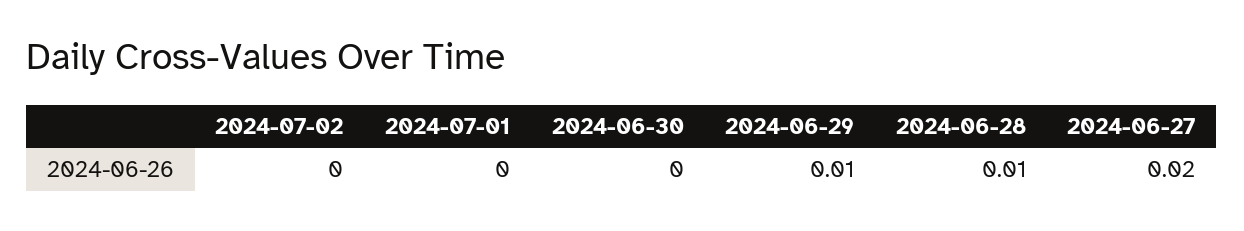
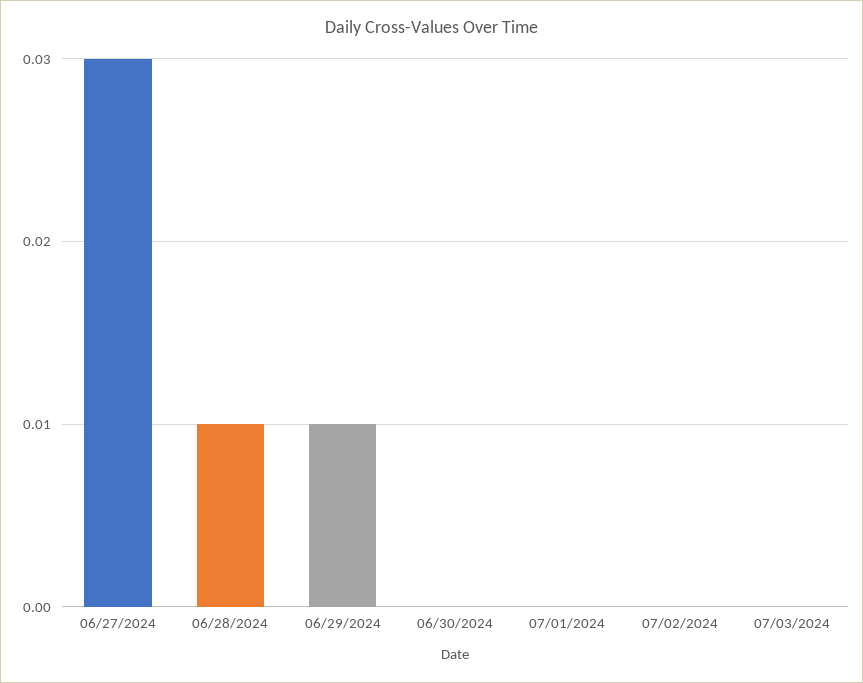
2024-06-27: 0.02 -> 0.03
07/03/2024: none -> 0

